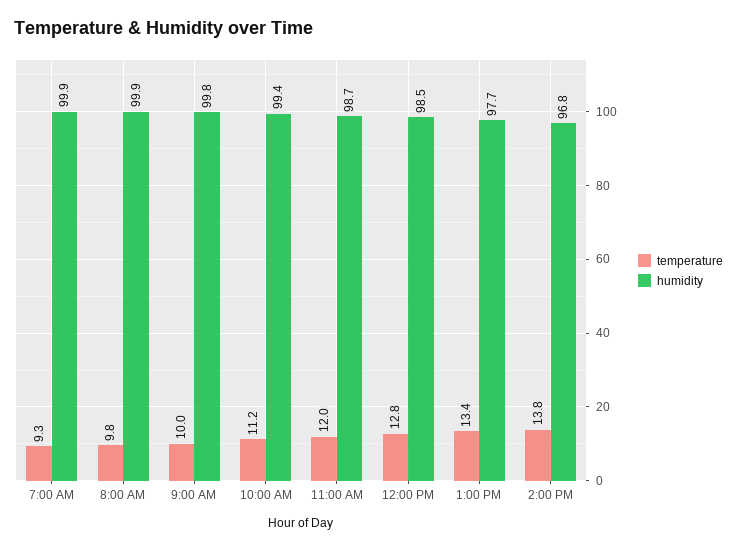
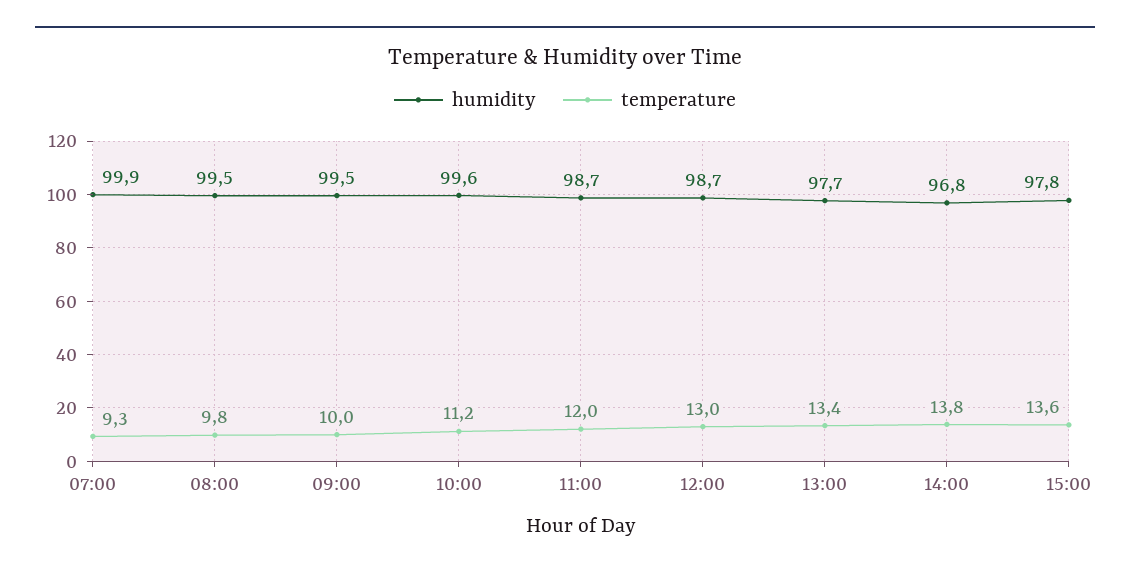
humidity, 8:00 AM: 99.9 -> 99.5
humidity, 9:00 AM: 99.8 -> 99.5
humidity, 10:00 AM: 99.4 -> 99.6
temperature, 12:00 PM: 12.8 -> 13
humidity, 12:00 PM: 98.5 -> 98.7
humidity, 15:00: none -> 97.8
temperature, 15:00: none -> 13.6

